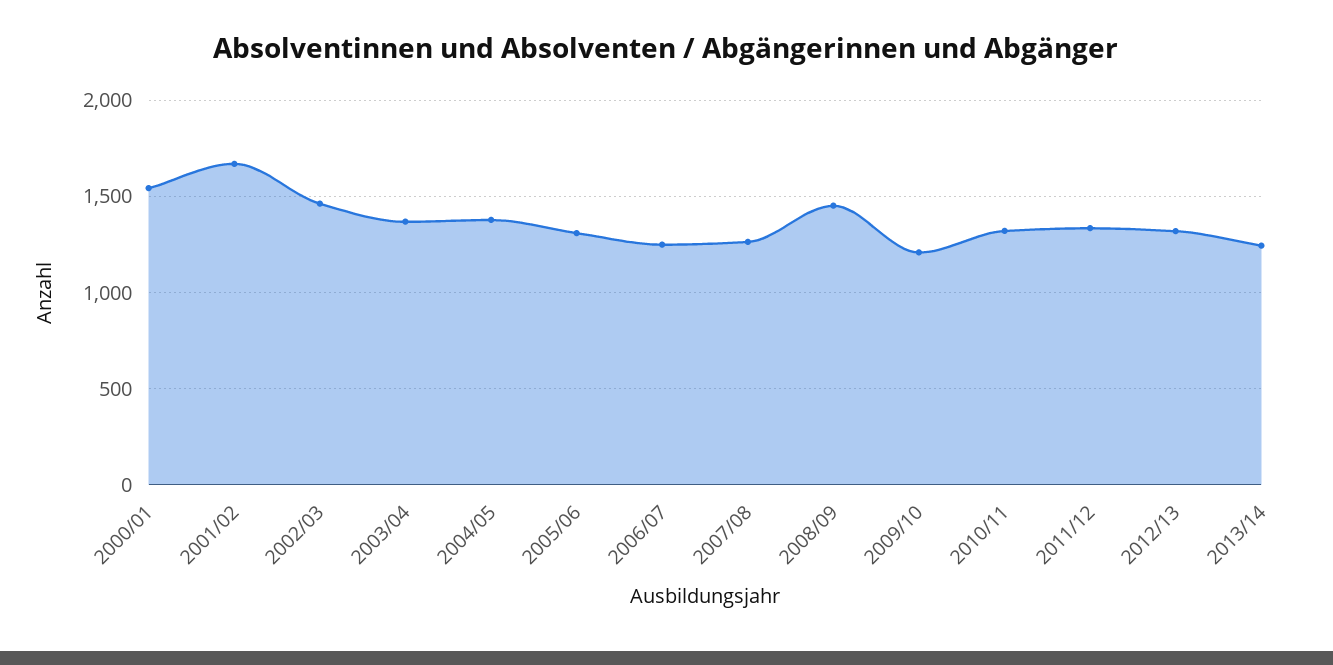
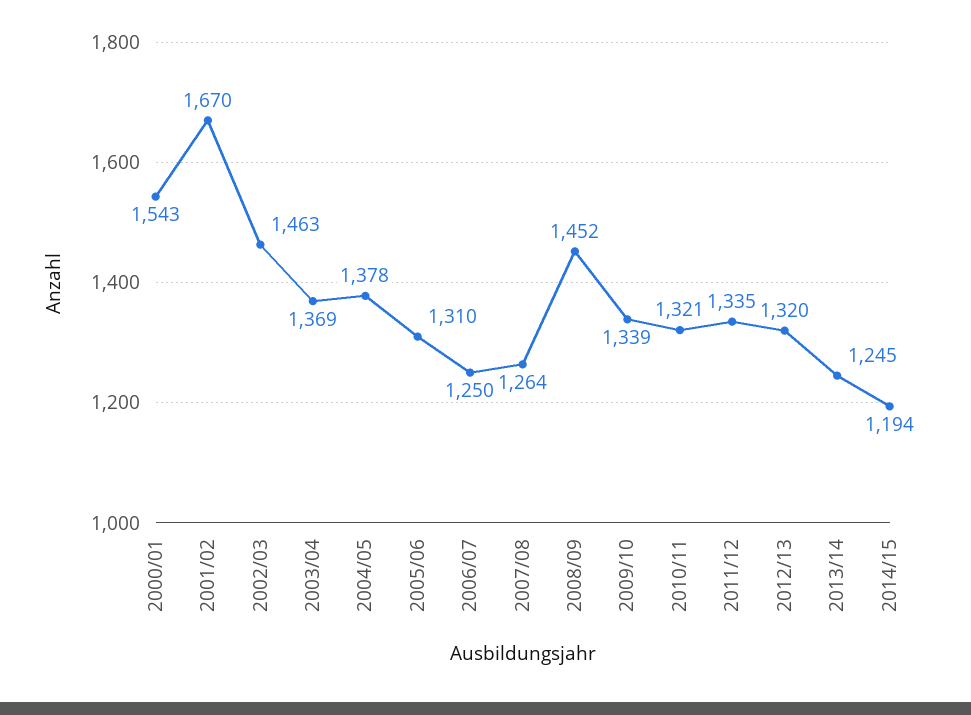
2009/10: 1200 -> 1339
2014/15: none -> 1194

